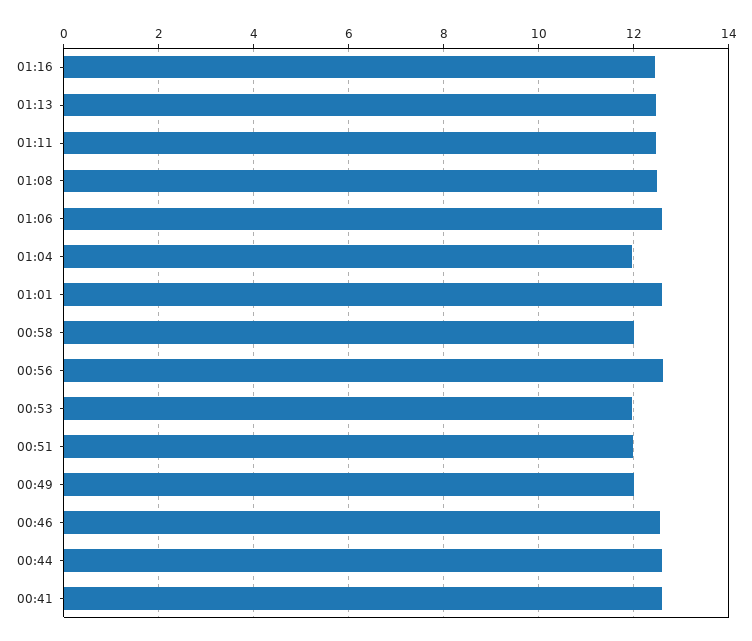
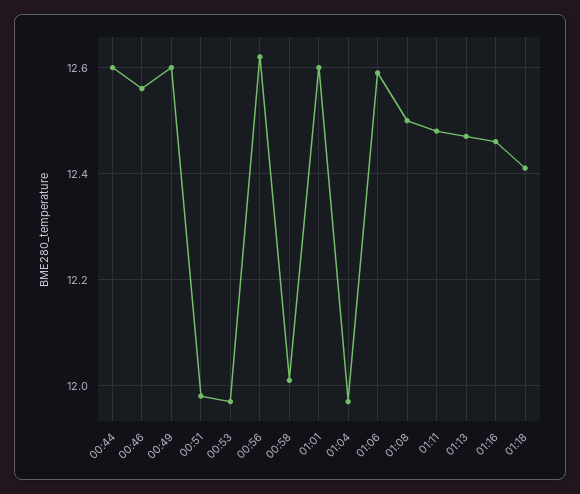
00:49: 12 -> 12.6
00:41: 12.6 -> none
01:18: none -> 12.4

